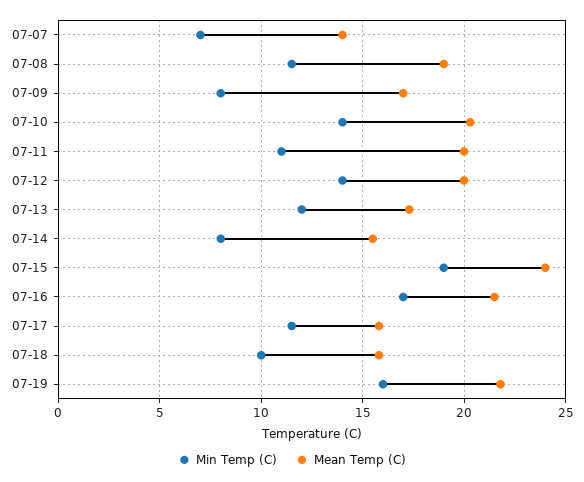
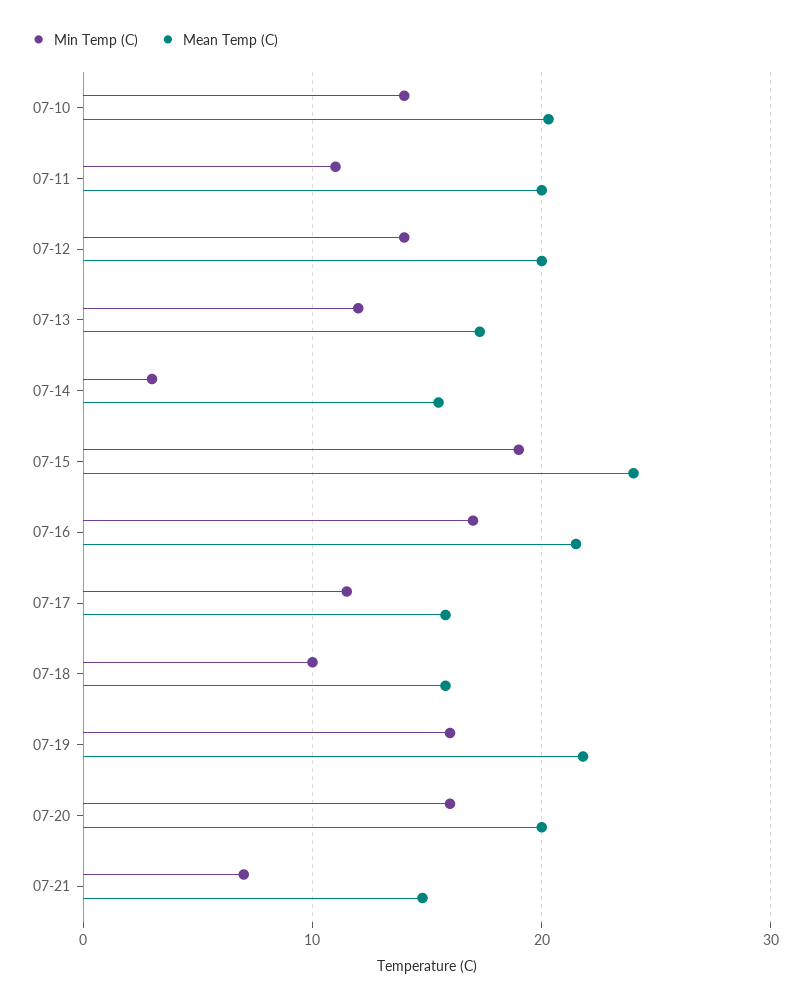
Min Temp (C), 07-07: 7 -> none
Mean Temp (C), 07-07: 14 -> none
Min Temp (C), 07-08: 11.5 -> none
Mean Temp (C), 07-08: 19 -> none
Min Temp (C), 07-09: 8 -> none
Mean Temp (C), 07-09: 17 -> none
Min Temp (C), 07-14: 8 -> 3
Min Temp (C), 07-20: none -> 16
Mean Temp (C), 07-20: none -> 20
Min Temp (C), 07-21: none -> 7
Mean Temp (C), 07-21: none -> 15

